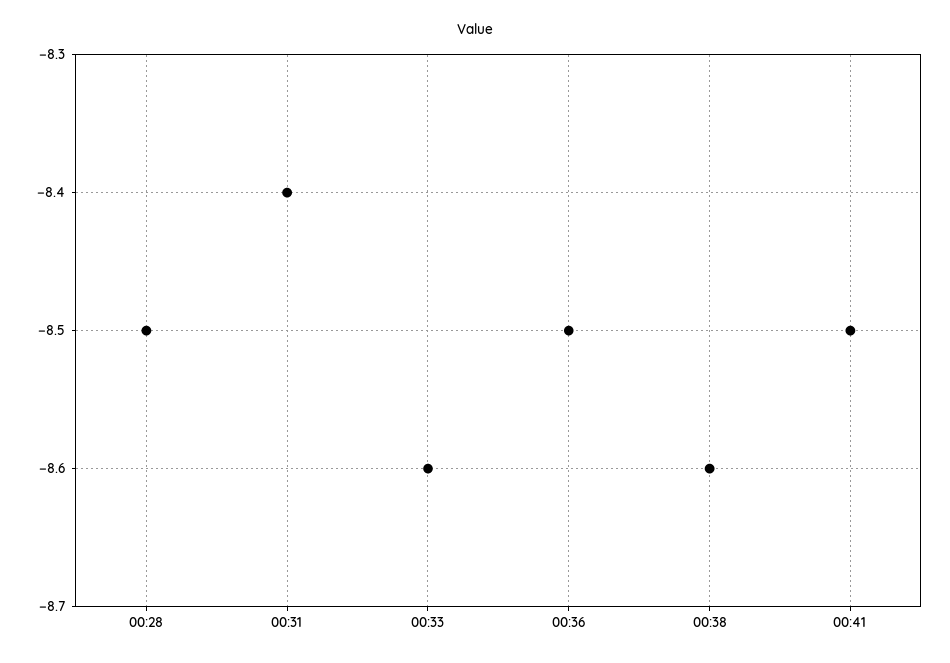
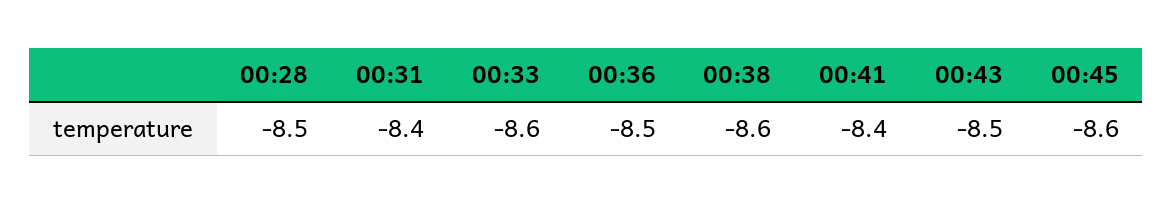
00:41: -8.5 -> -8.4
00:43: none -> -8.5
00:45: none -> -8.6

